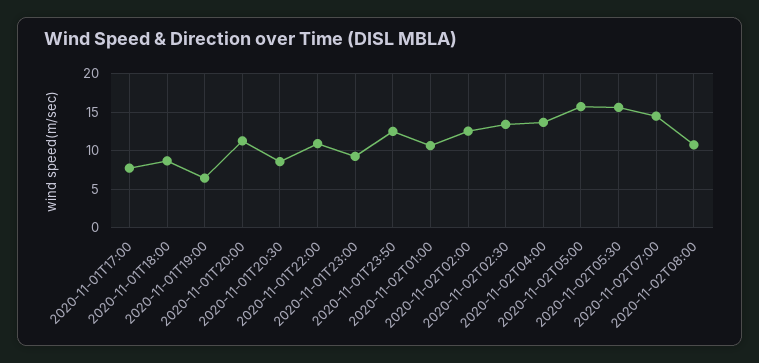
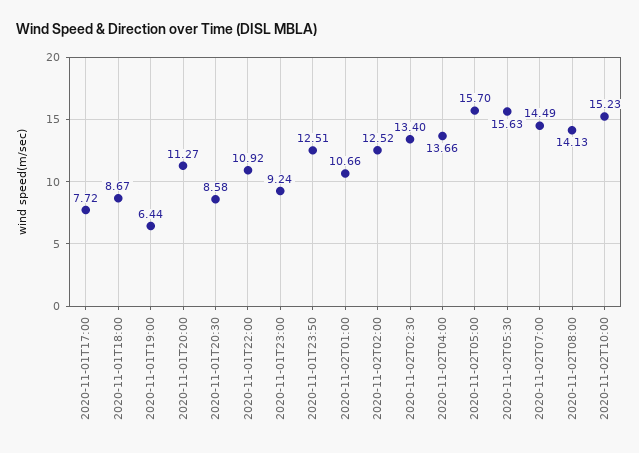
2020-11-02T08:00: 11 -> 14.13
2020-11-02T10:00: none -> 15.23

